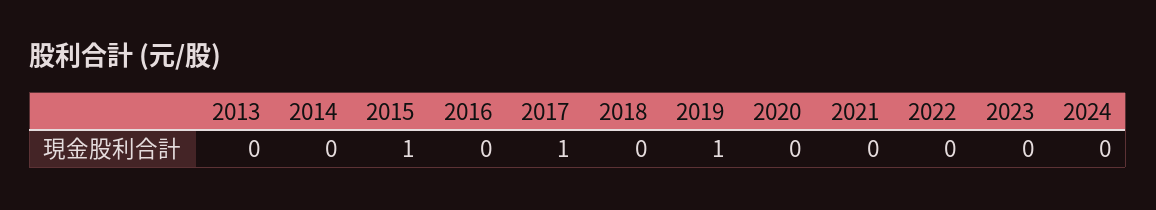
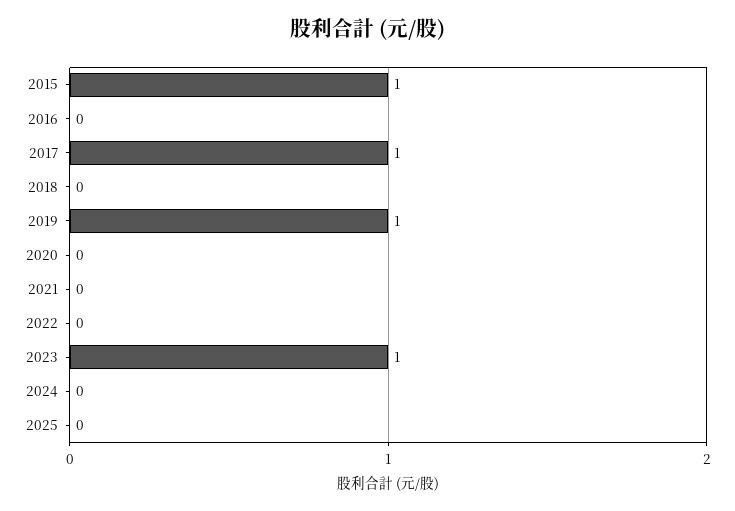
2013: 0 -> none
2014: 0 -> none
2023: 0 -> 1
2025: none -> 0

